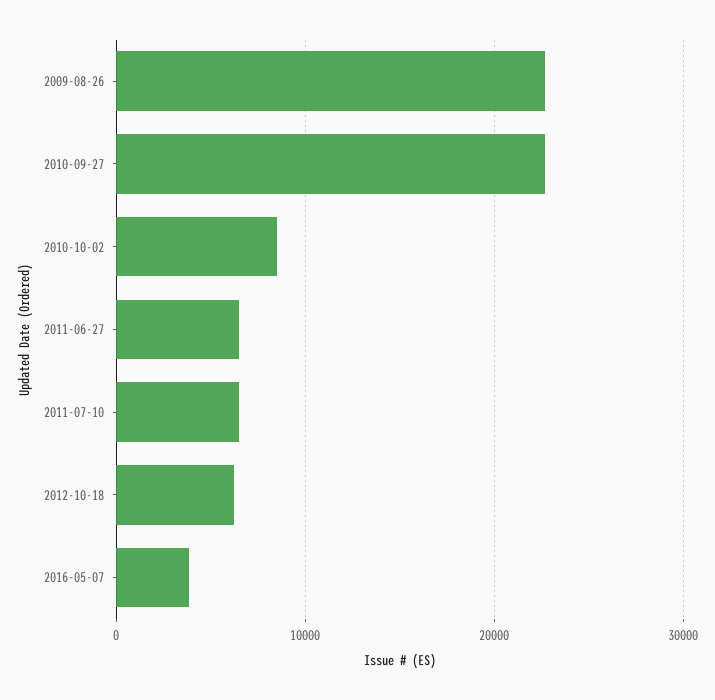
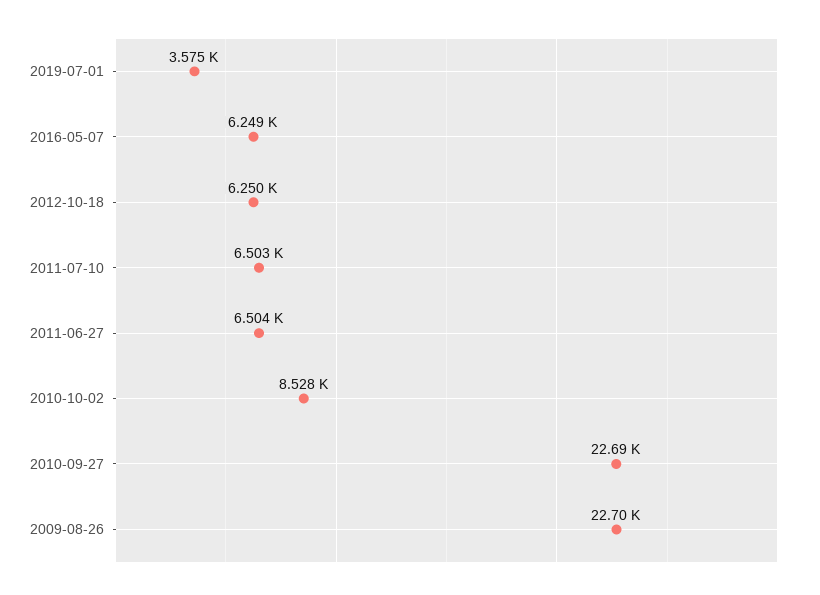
2016-05-07: 4000 -> 6249
2019-07-01: none -> 3575

